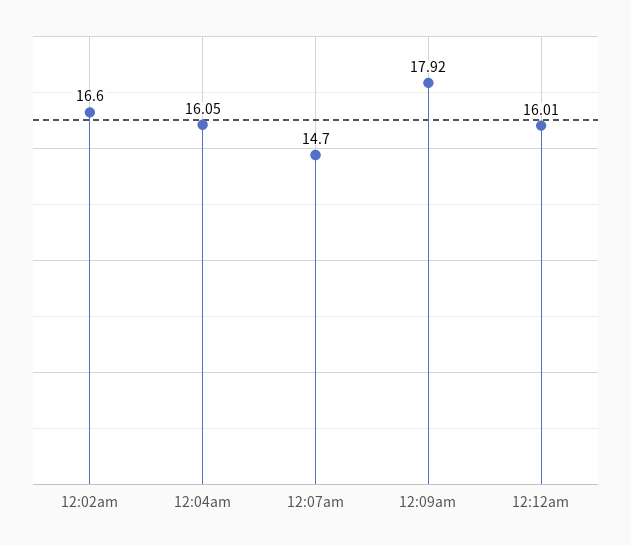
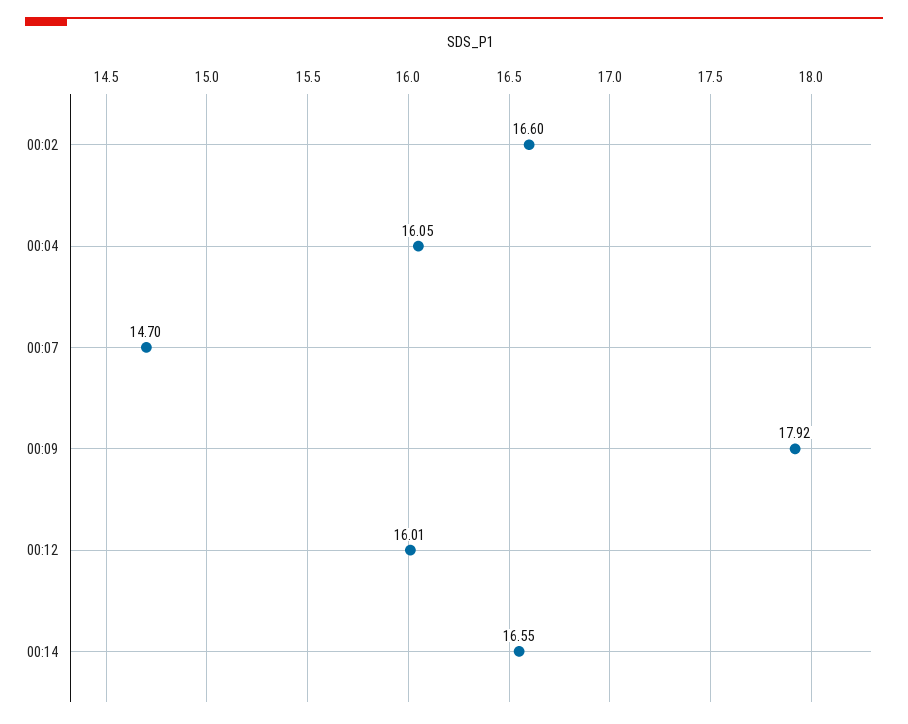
00:14: none -> 16.55

